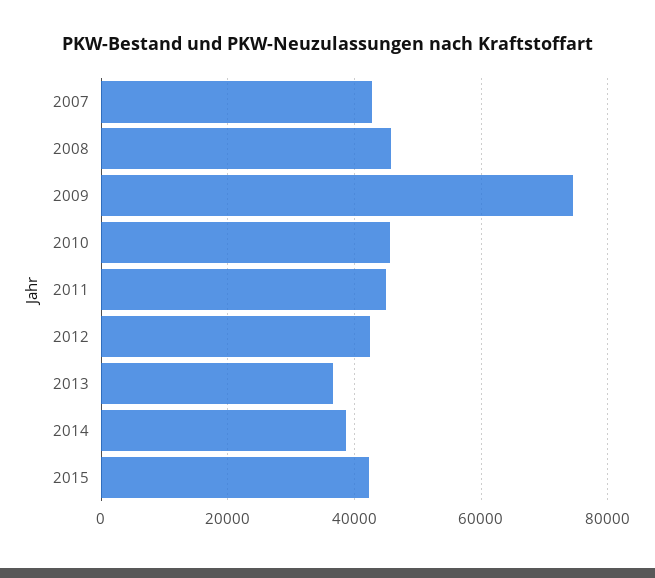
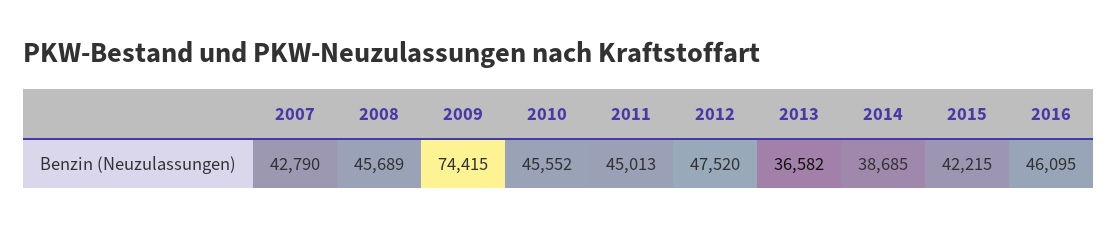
2012: 42000 -> 47520
2016: none -> 46095

